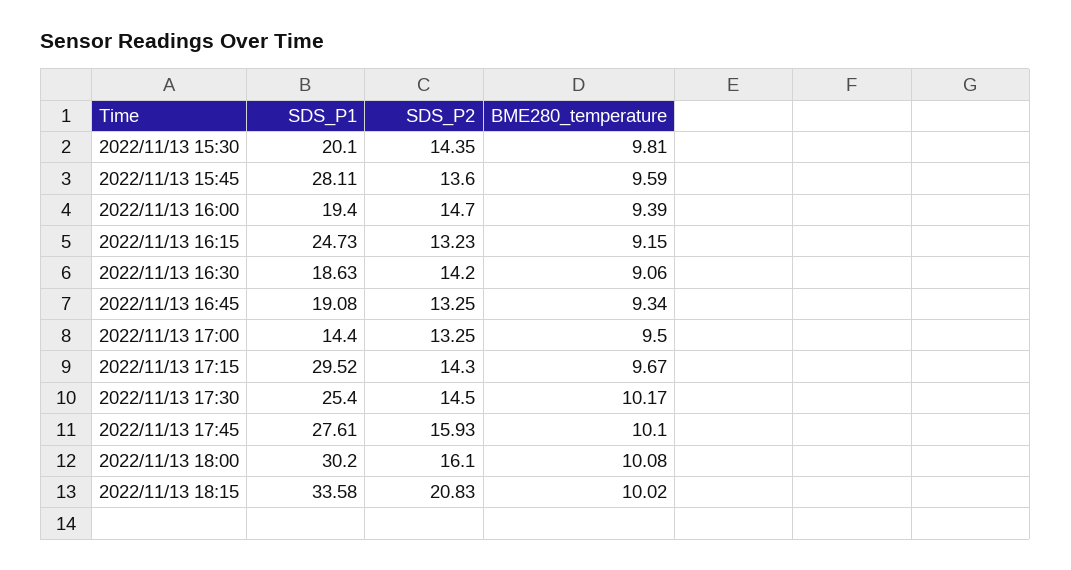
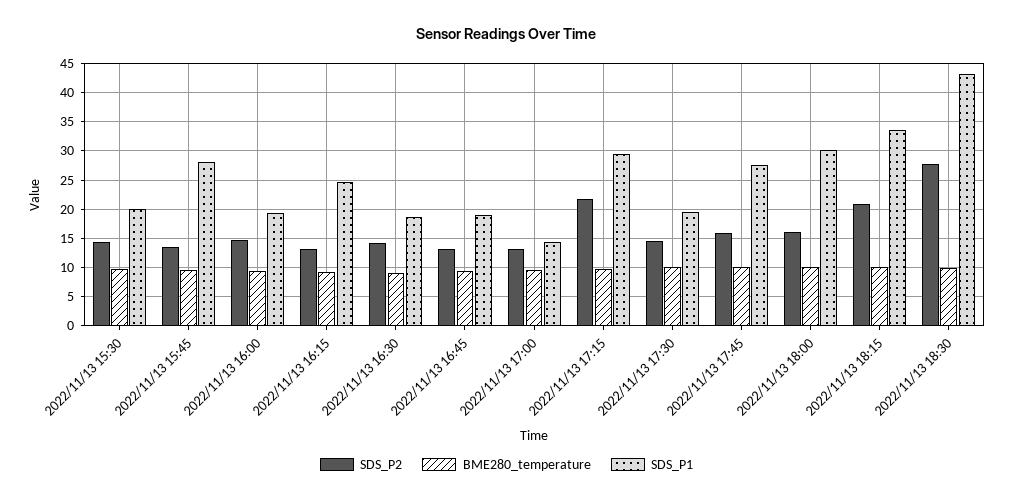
SDS_P2, 2022/11/13 17:15: 14.3 -> 22.5
SDS_P1, 2022/11/13 17:30: 25.4 -> 20
SDS_P2, 2022/11/13 18:30: none -> 27.5
BME280_temperature, 2022/11/13 18:30: none -> 10
SDS_P1, 2022/11/13 18:30: none -> 42.5

